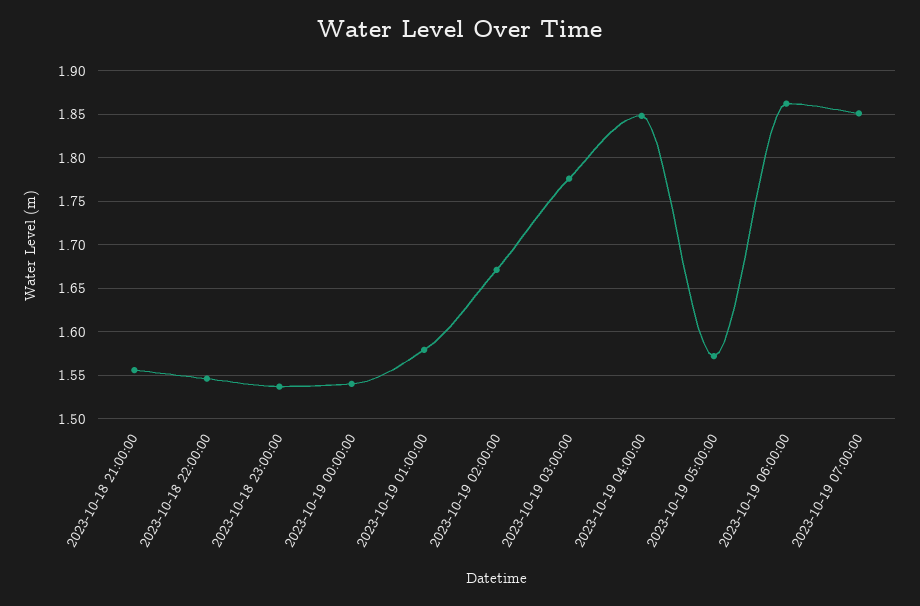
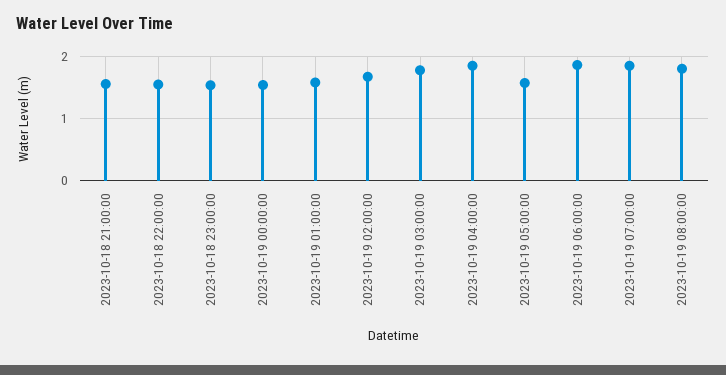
2023-10-19 08:00:00: none -> 1.8

